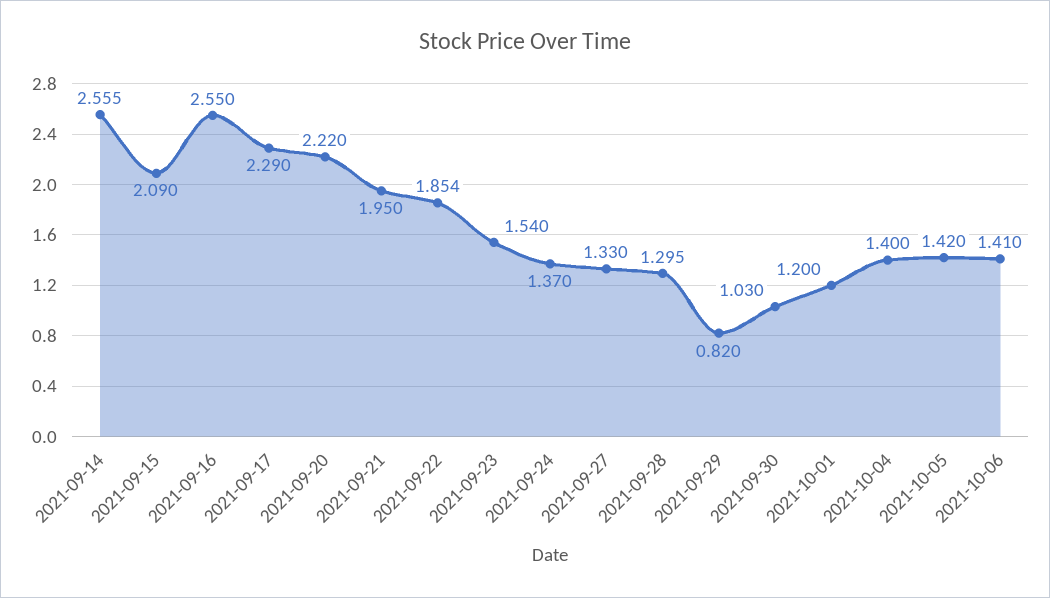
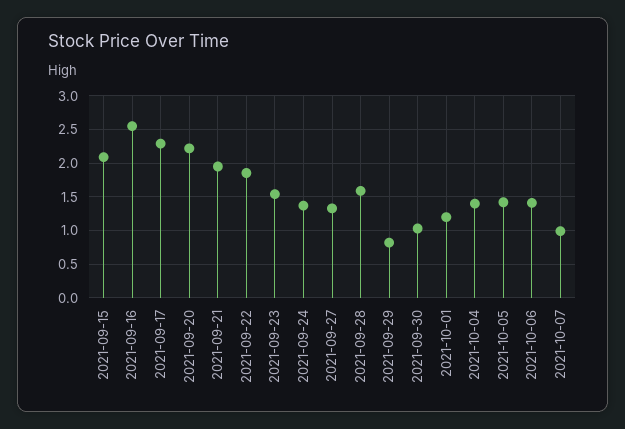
2021-09-14: 2.555 -> none
2021-09-28: 1.295 -> 1.6
2021-10-07: none -> 1

